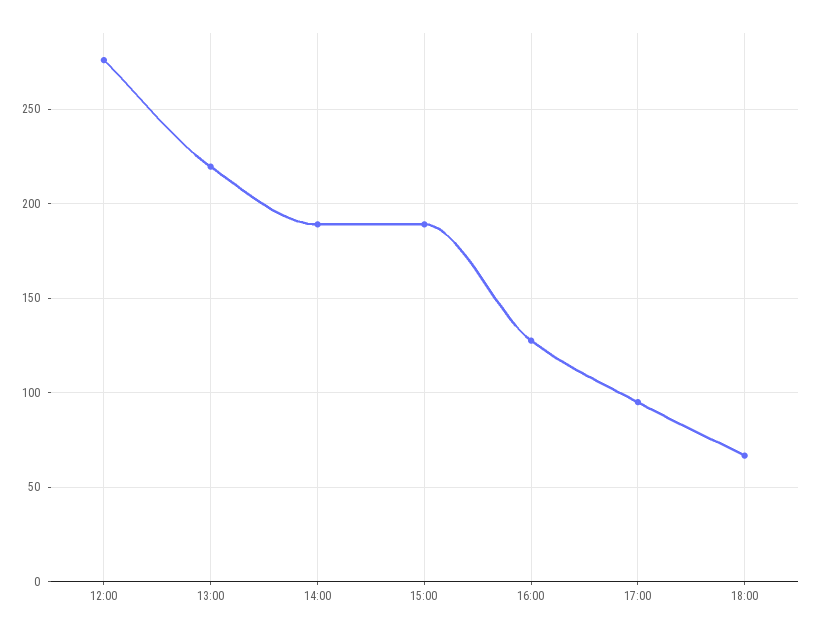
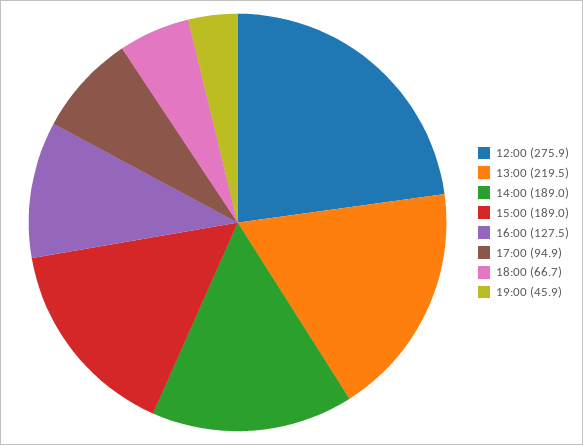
19:00: none -> 45.9

